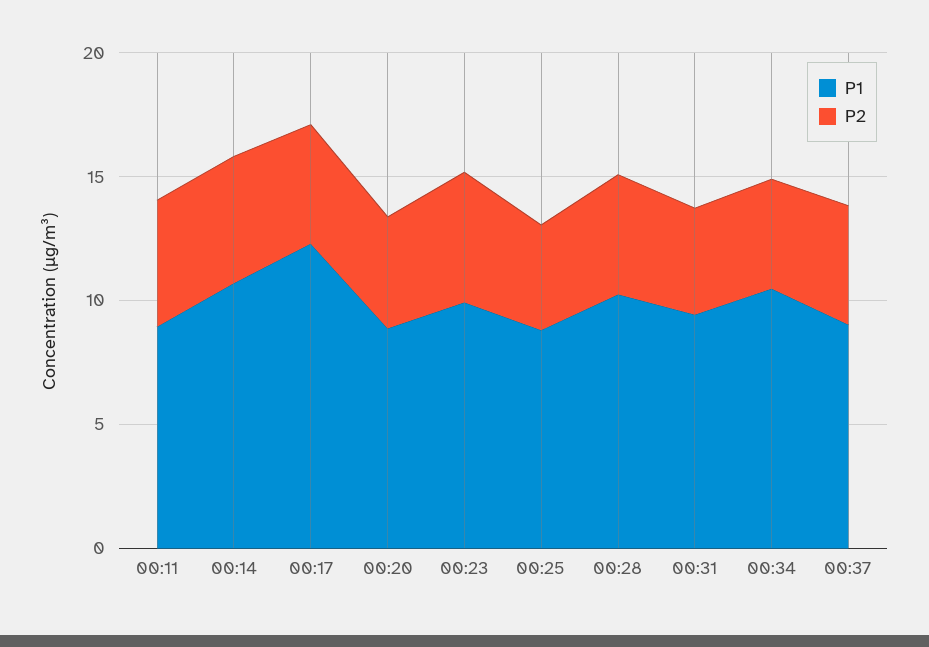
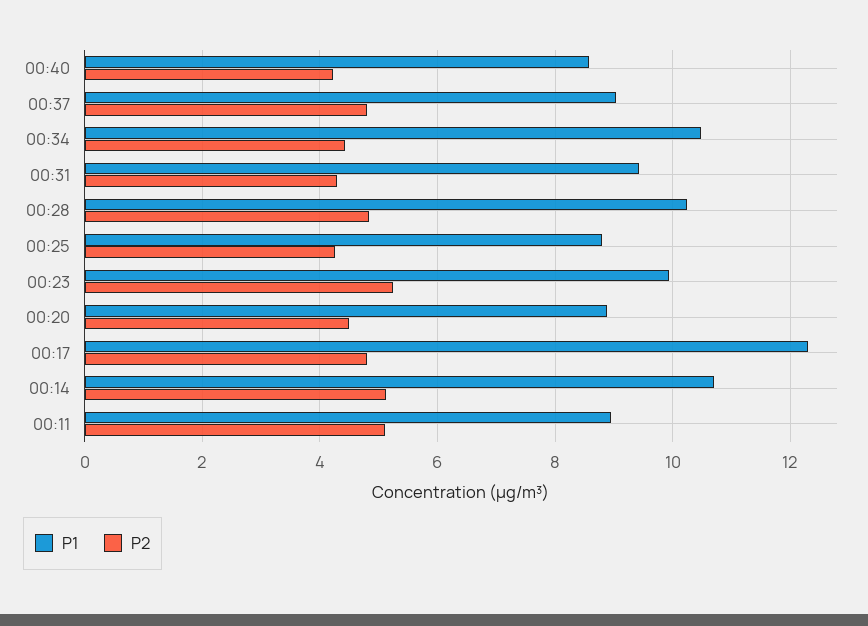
P1, 00:40: none -> 8.6
P2, 00:40: none -> 4.2

